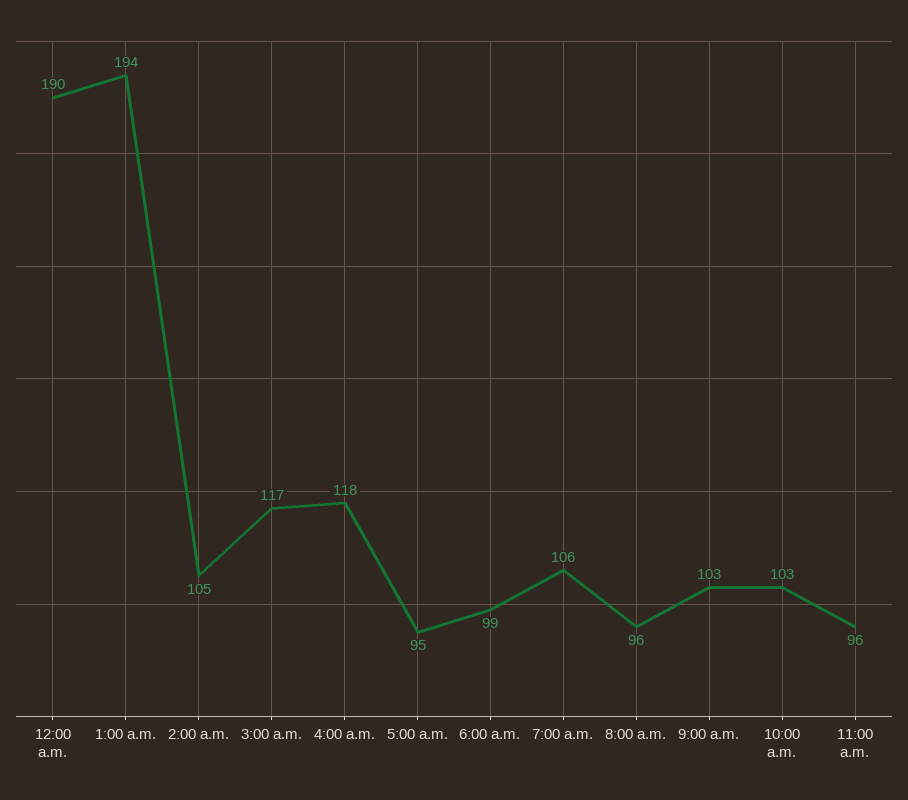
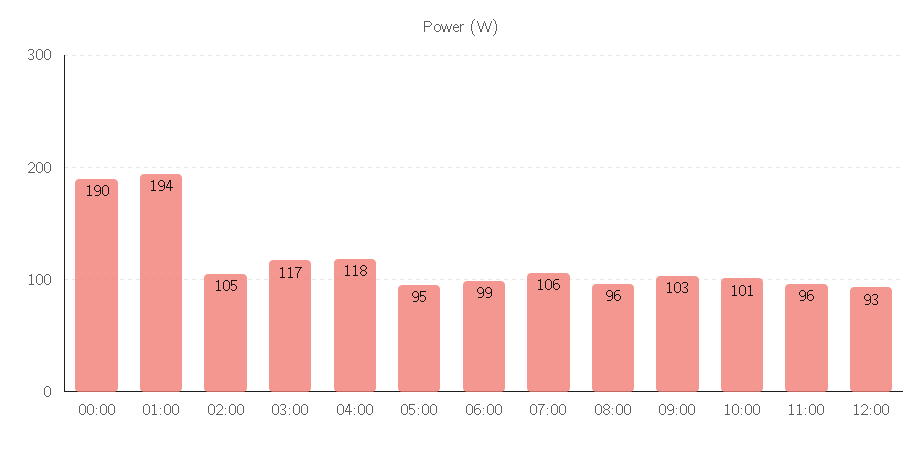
10:00 a.m.: 103 -> 101
12:00: none -> 93

